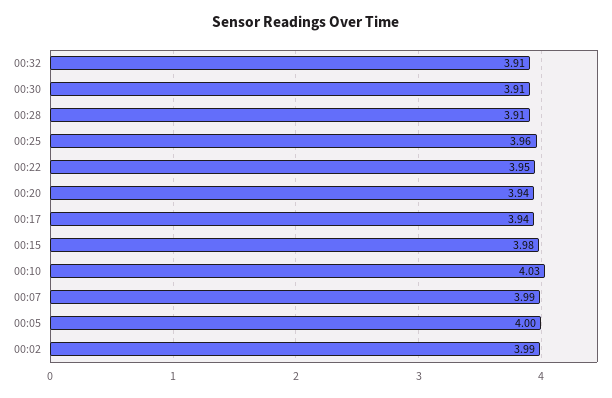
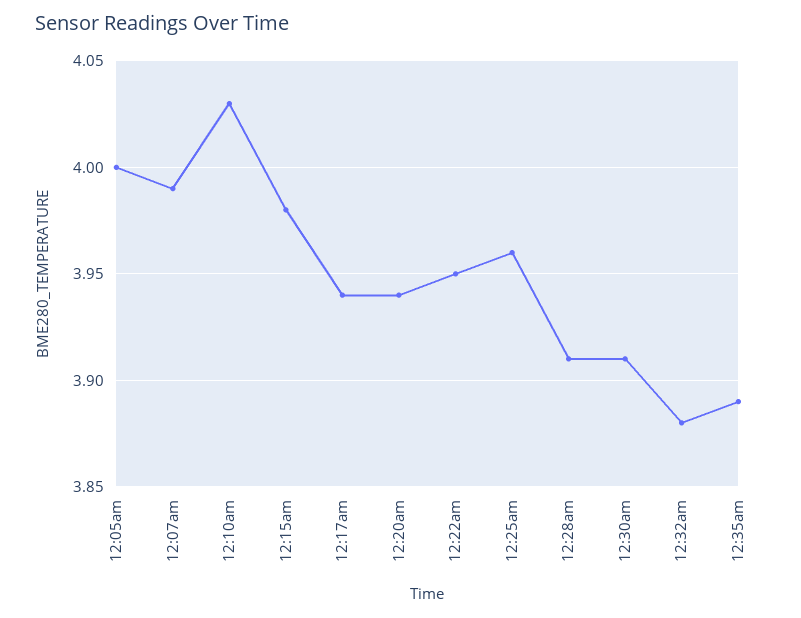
00:32: 3.91 -> 3.88
00:02: 3.99 -> none
12:35am: none -> 3.89

